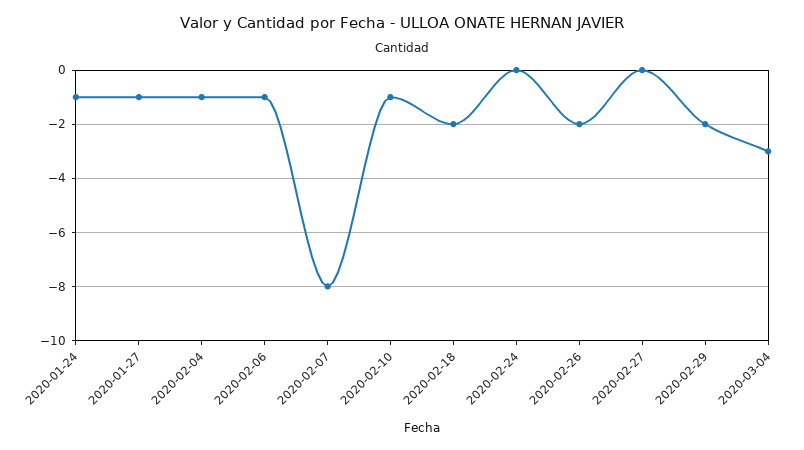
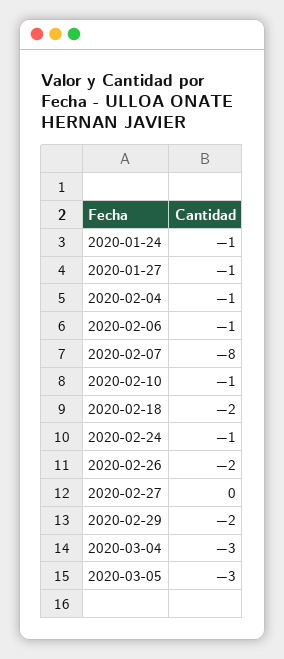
2020-02-24: 0 -> -1
2020-03-05: none -> -3

